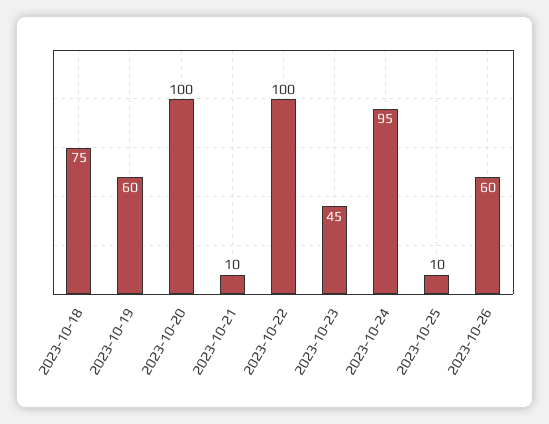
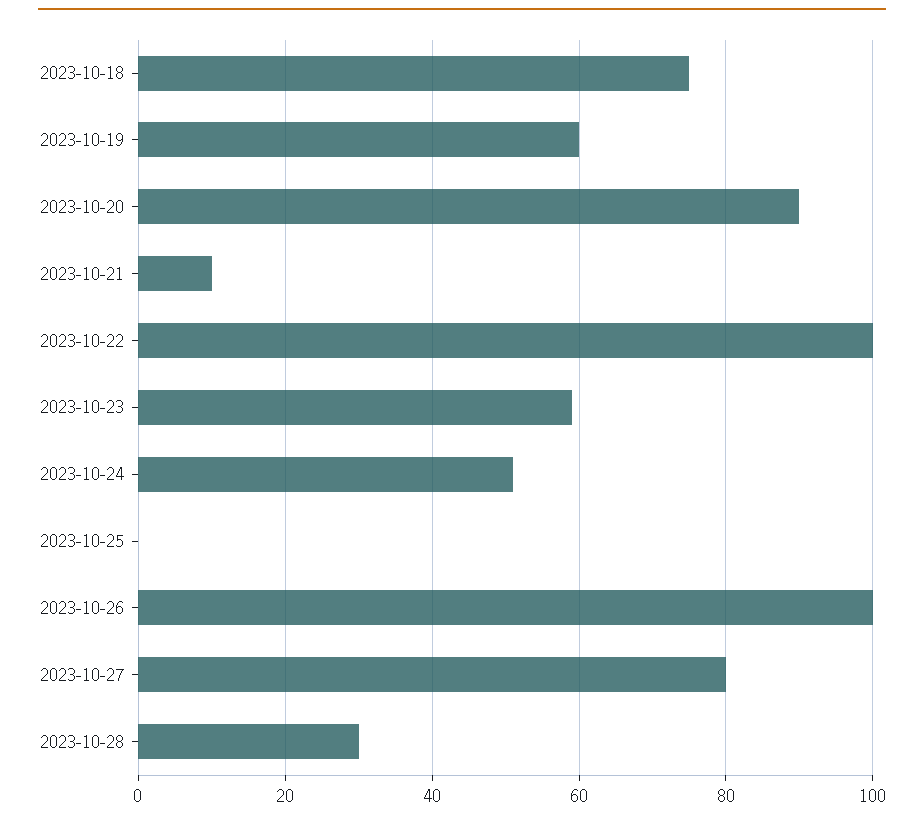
2023-10-20: 100 -> 90
2023-10-23: 45 -> 60
2023-10-24: 95 -> 50
2023-10-25: 10 -> 0
2023-10-26: 60 -> 100
2023-10-27: none -> 80
2023-10-28: none -> 30

